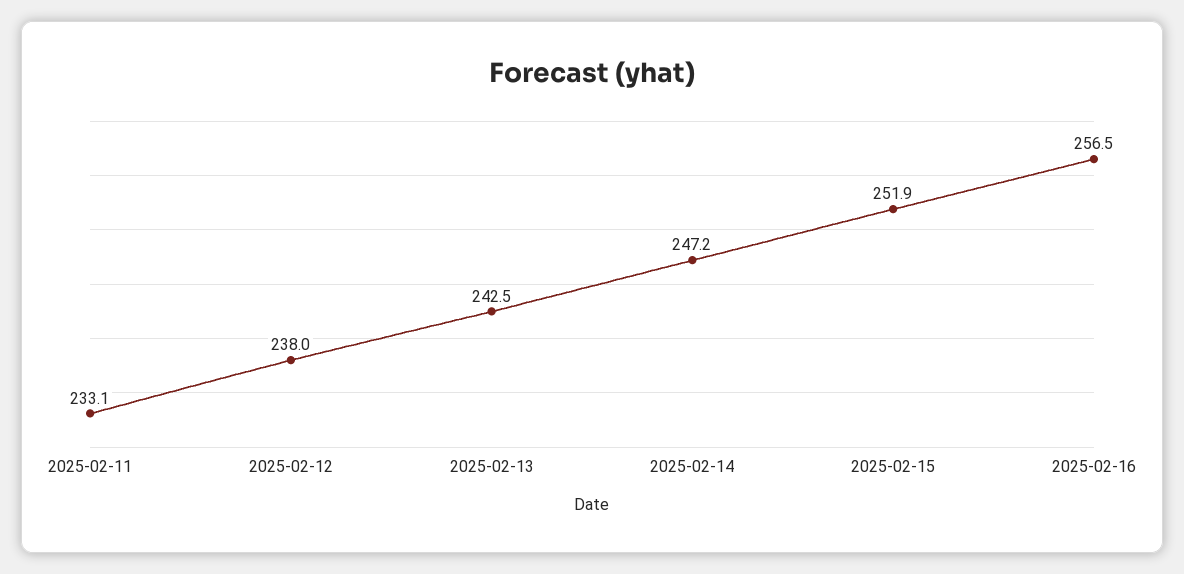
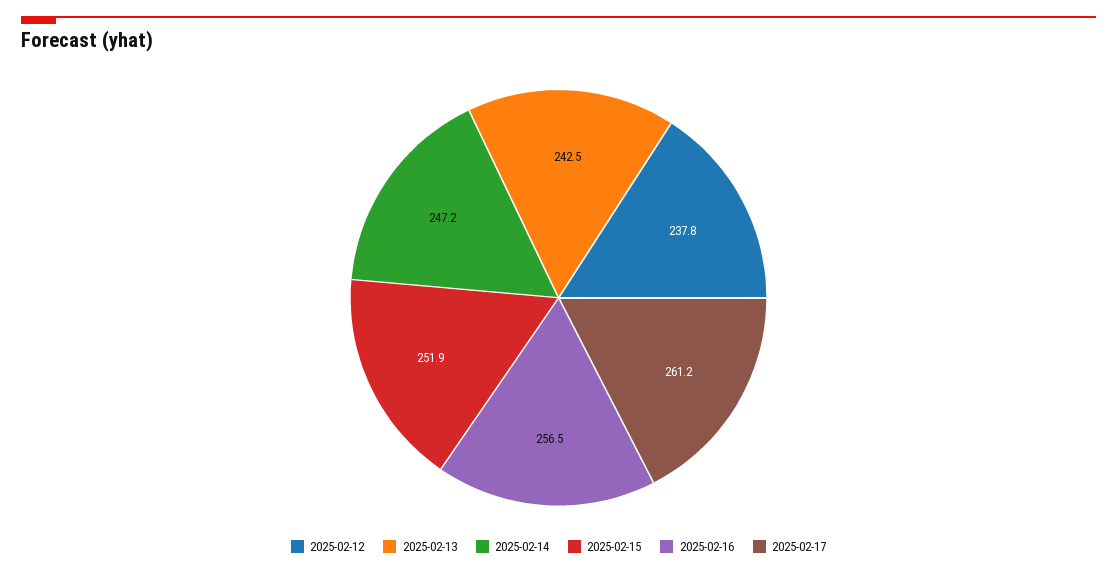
2025-02-11: 233.1 -> none
2025-02-12: 238 -> 237.8
2025-02-17: none -> 261.2

